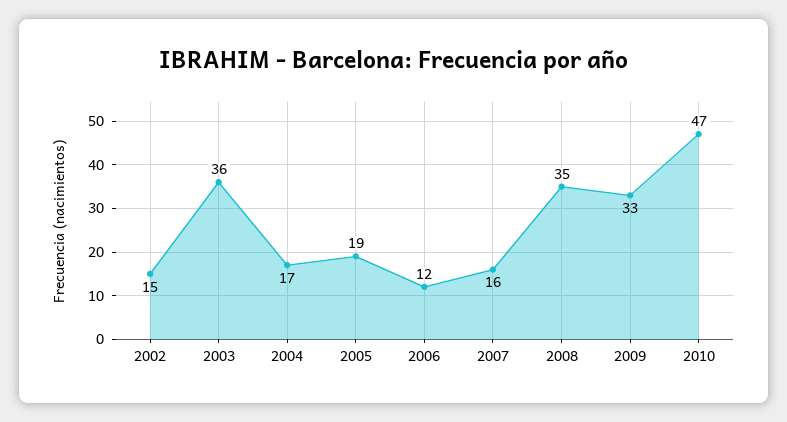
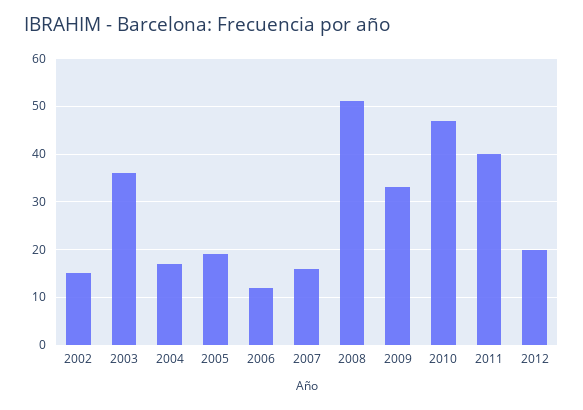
2008: 35 -> 50
2011: none -> 40
2012: none -> 20

